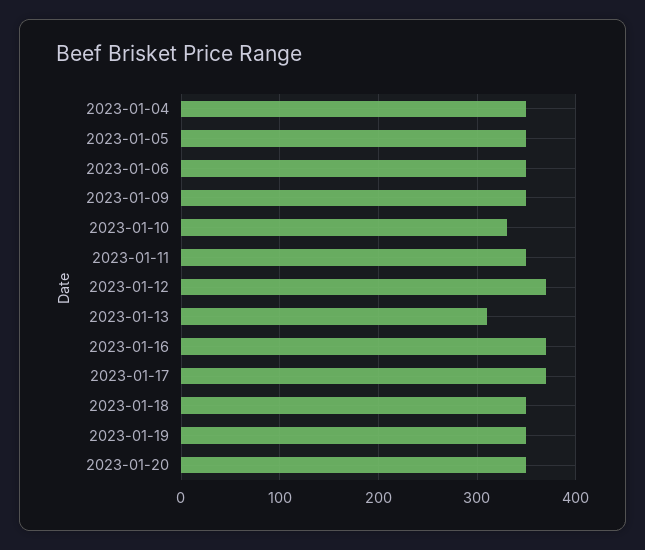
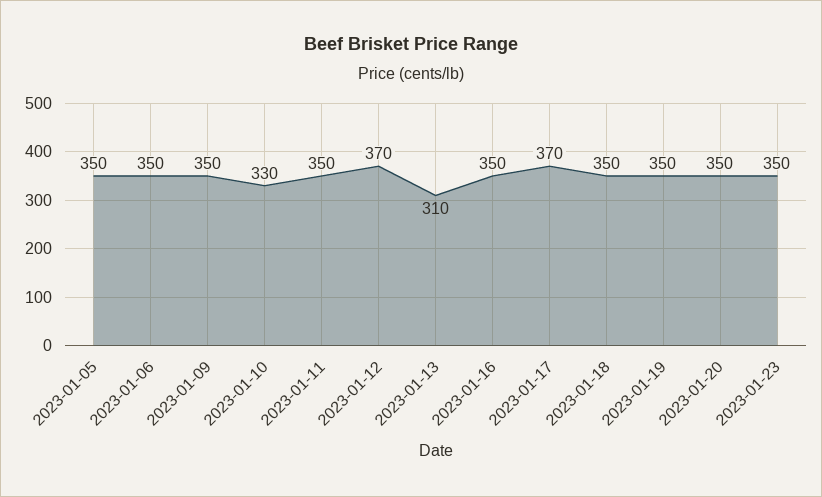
2023-01-04: 350 -> none
2023-01-16: 370 -> 350
2023-01-23: none -> 350

